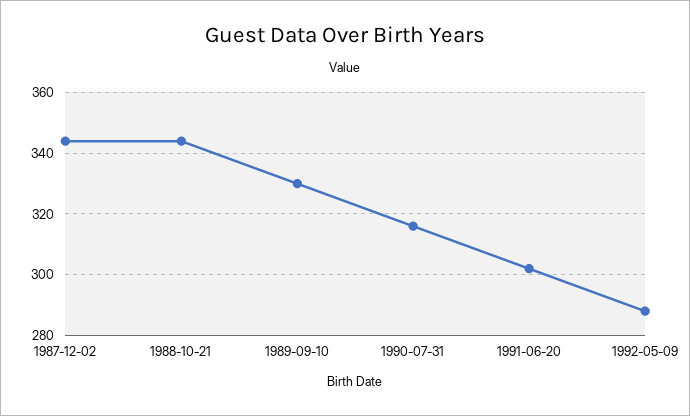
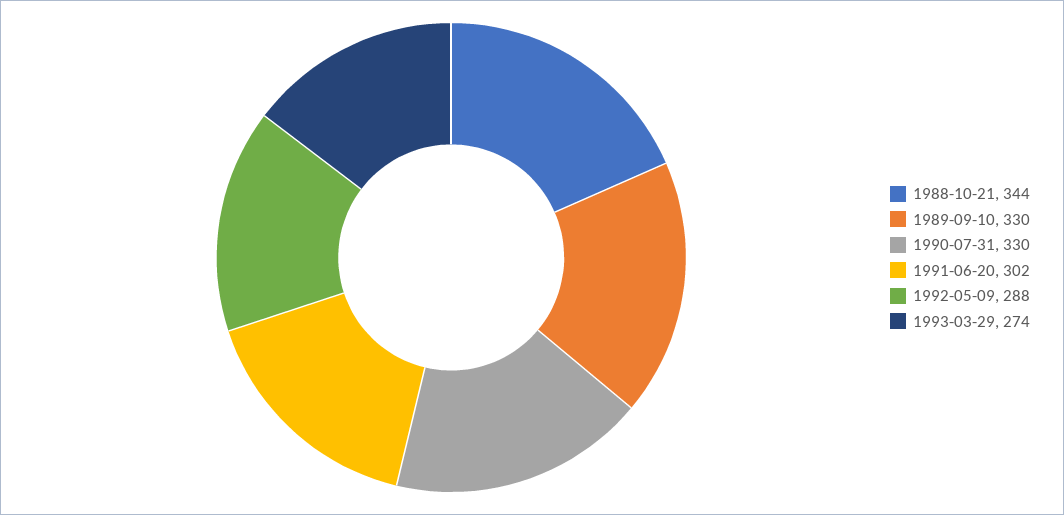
1987-12-02: 345 -> none
1990-07-31: 315 -> 330
1993-03-29: none -> 274

